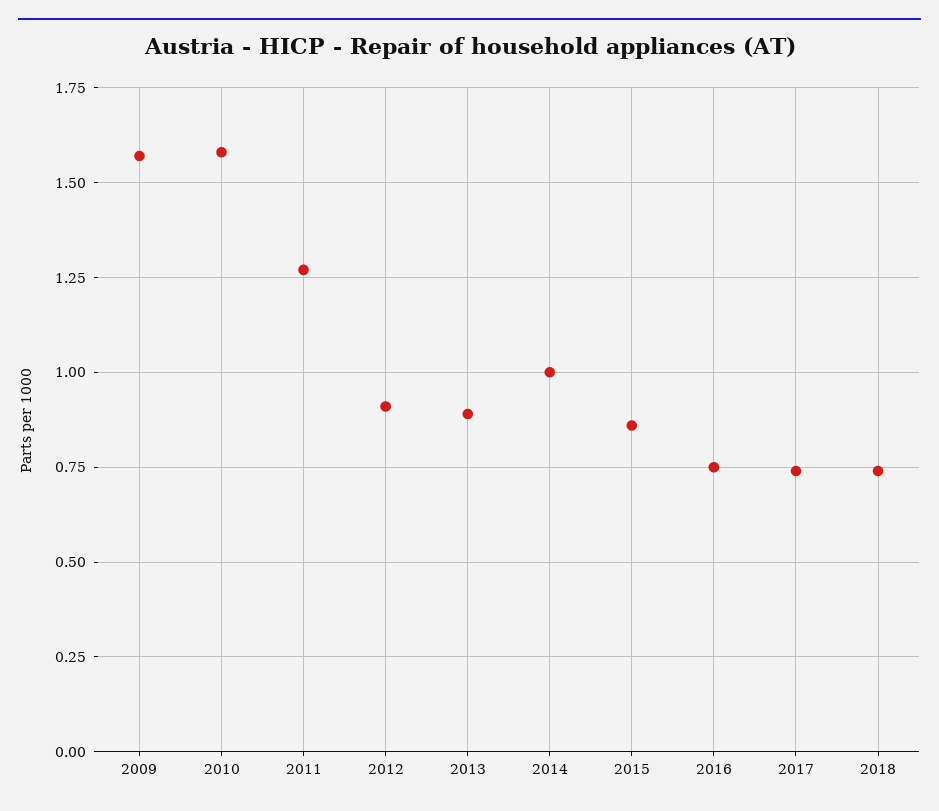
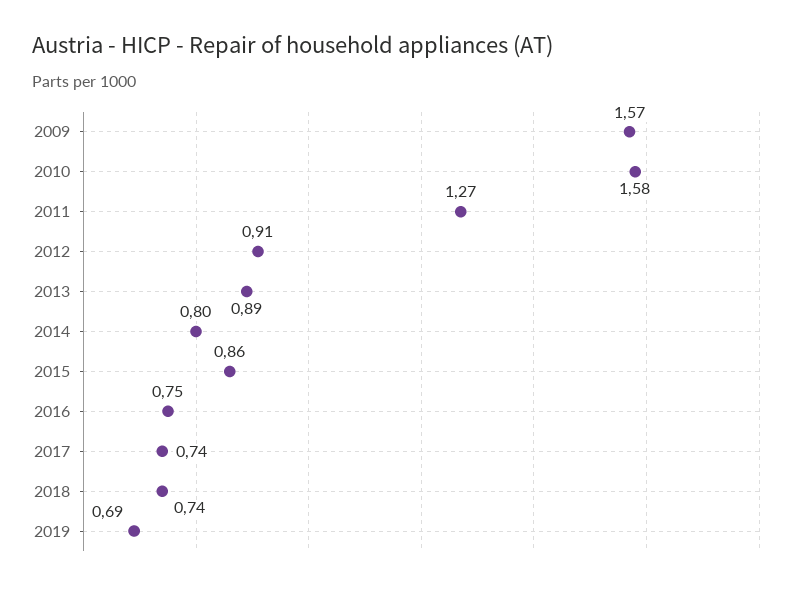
2014: 1 -> 0.8
2019: none -> 0.69

